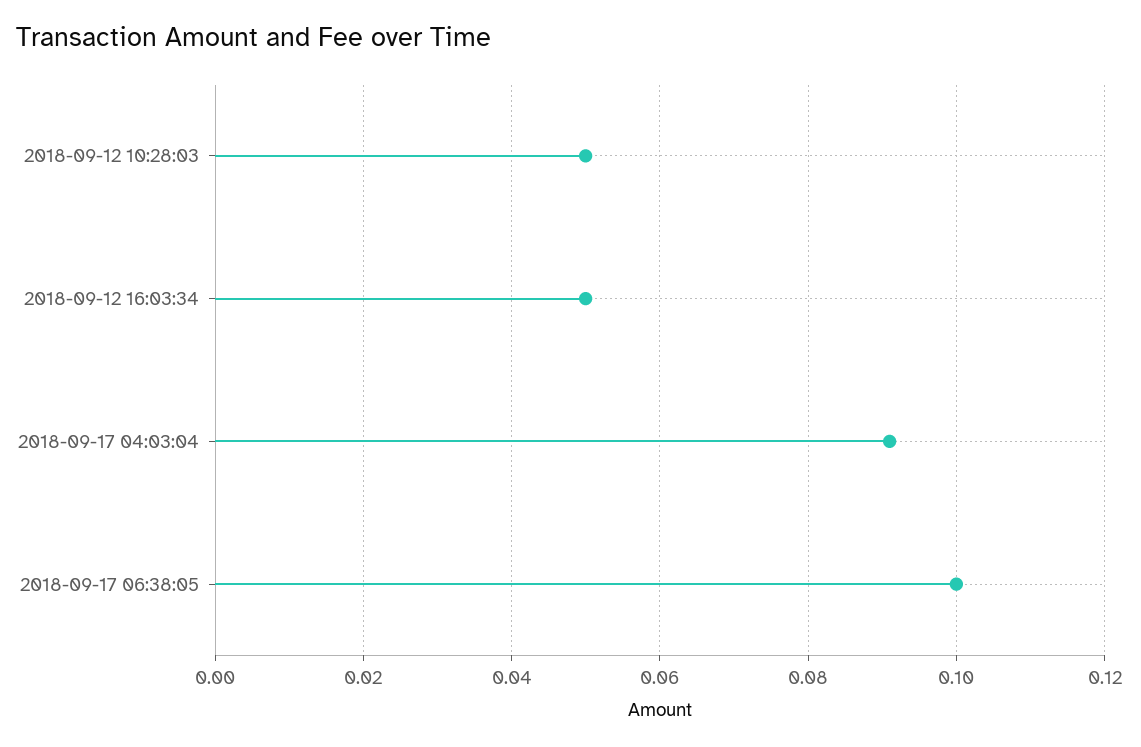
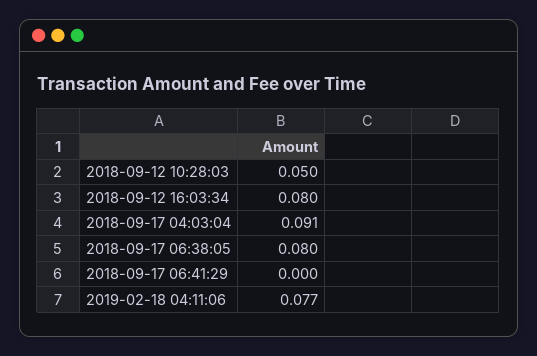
2018-09-12 16:03:34: 0.05 -> 0.08
2018-09-17 06:38:05: 0.1 -> 0.08
2018-09-17 06:41:29: none -> 0
2019-02-18 04:11:06: none -> 0.077

